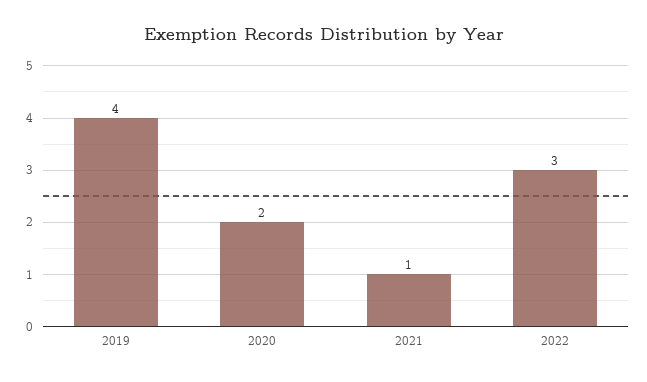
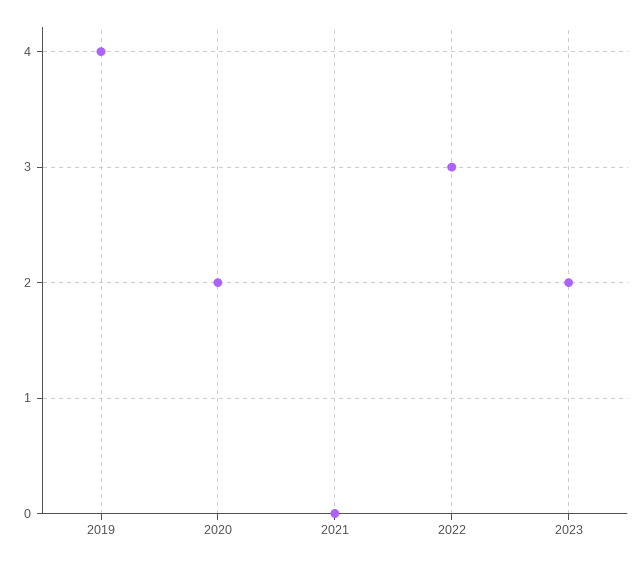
2021: 1 -> 0
2023: none -> 2

